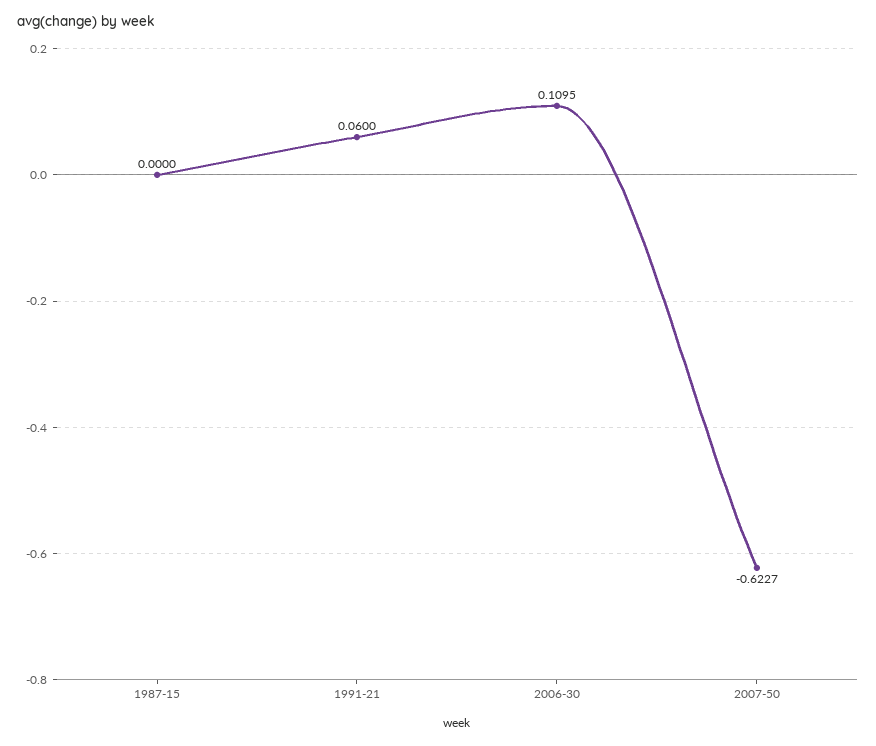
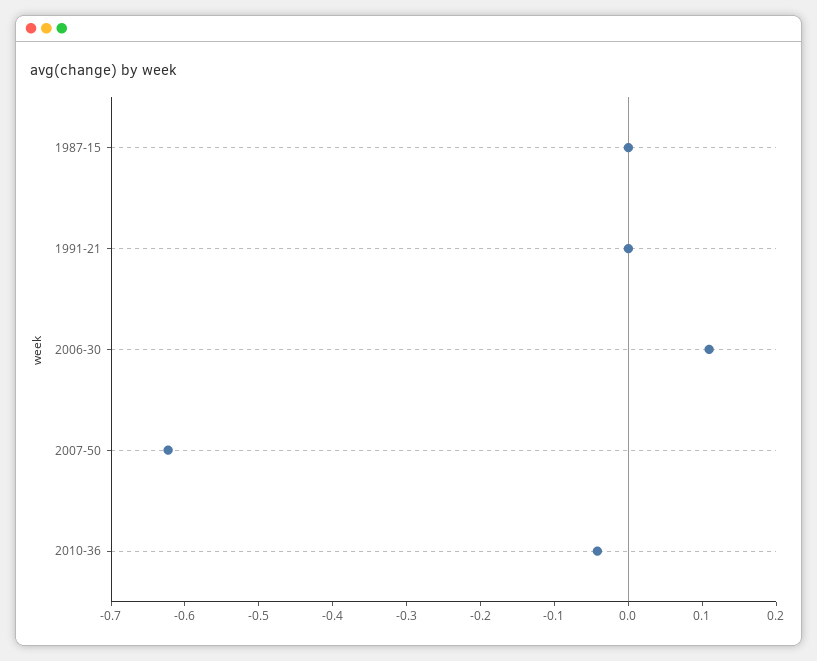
1991-21: 0.06 -> 0
2010-36: none -> -0.04

